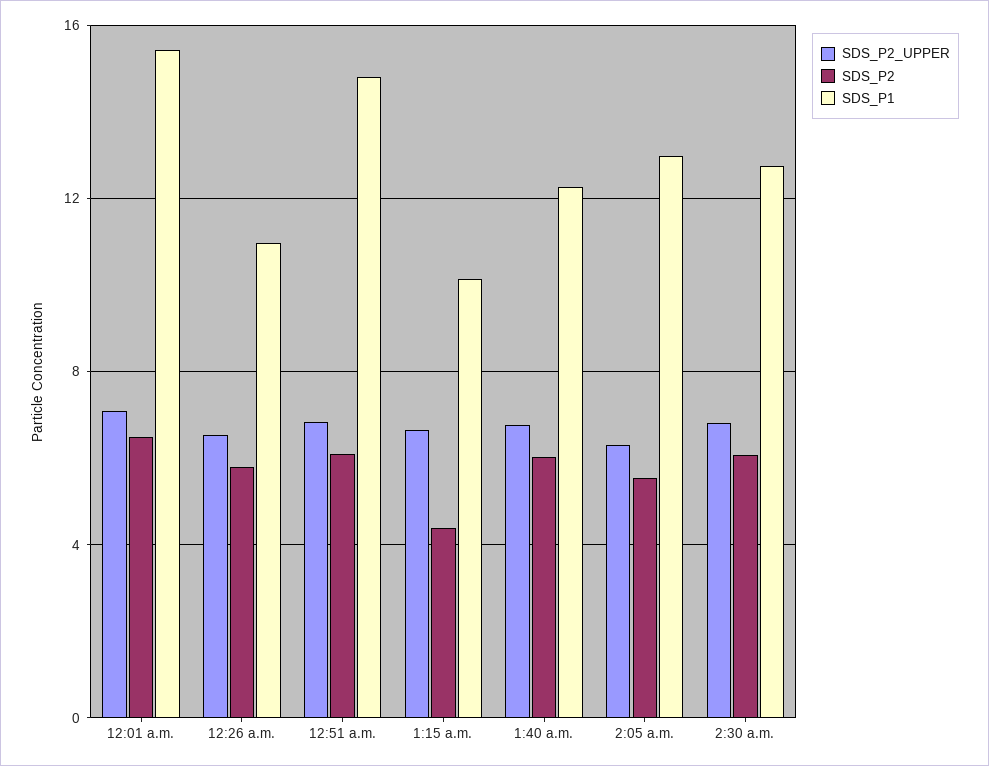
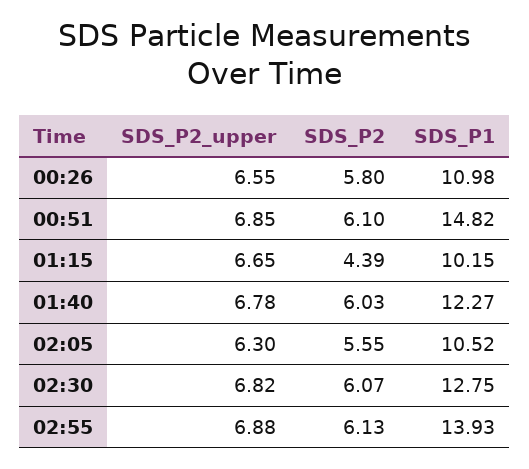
SDS_P2_UPPER, 12:01 a.m.: 7 -> none
SDS_P2, 12:01 a.m.: 6.5 -> none
SDS_P1, 12:01 a.m.: 15.5 -> none
SDS_P1, 2:05 a.m.: 13 -> 10.52
SDS_P2_UPPER, 02:55: none -> 6.88
SDS_P2, 02:55: none -> 6.13
SDS_P1, 02:55: none -> 13.93

